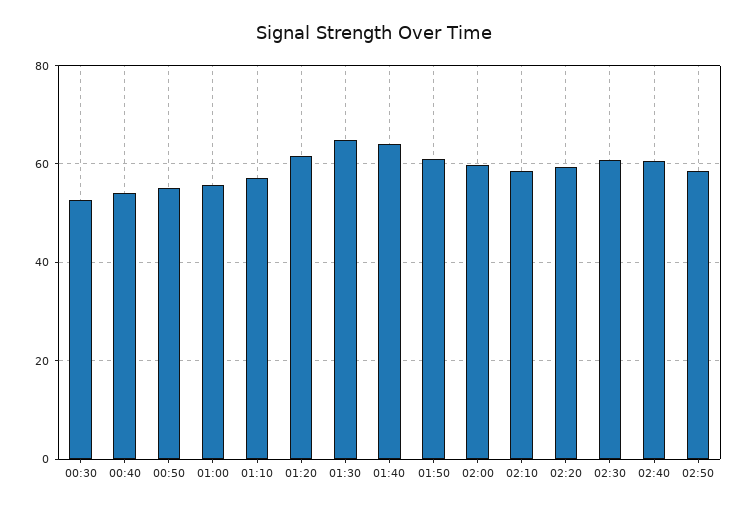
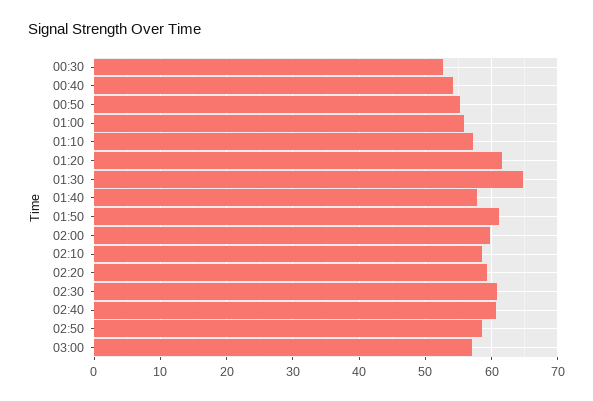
01:40: 64 -> 58
03:00: none -> 57

